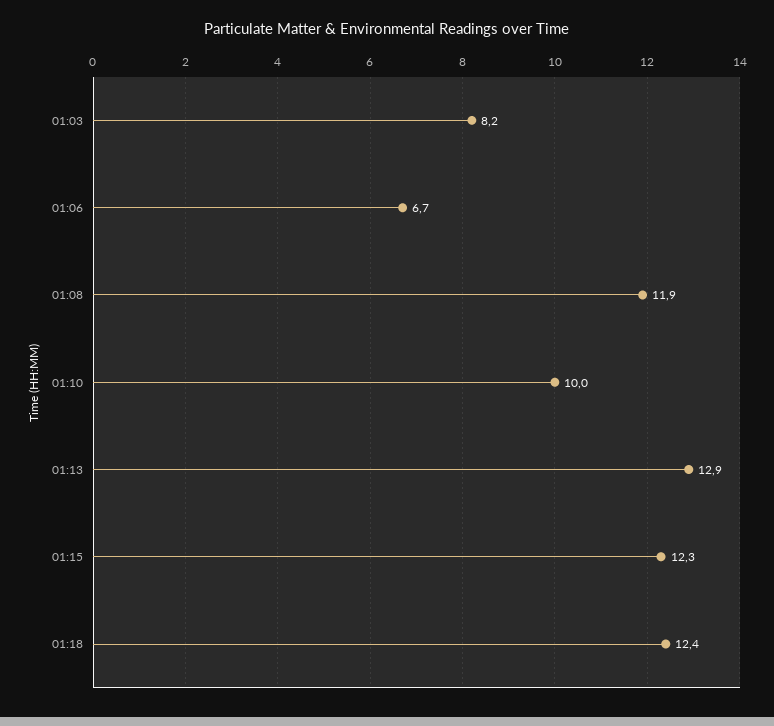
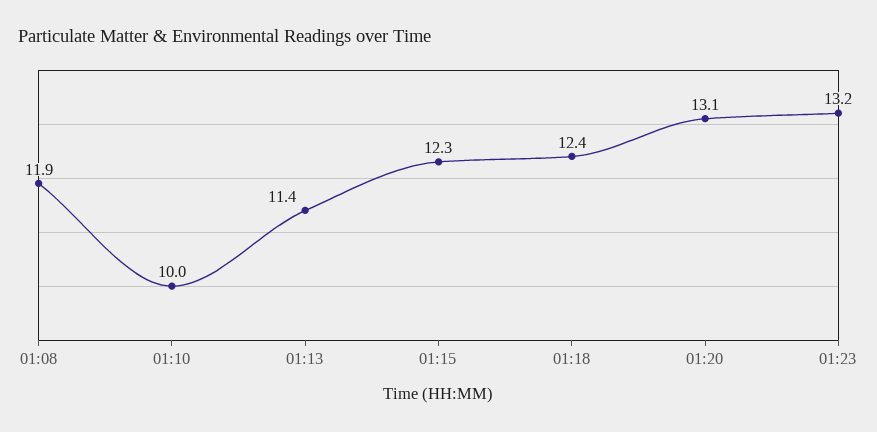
01:03: 8.2 -> none
01:06: 6.7 -> none
01:13: 12.9 -> 11.4
01:20: none -> 13.1
01:23: none -> 13.2

